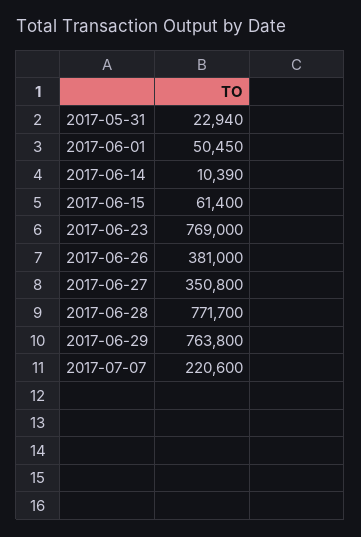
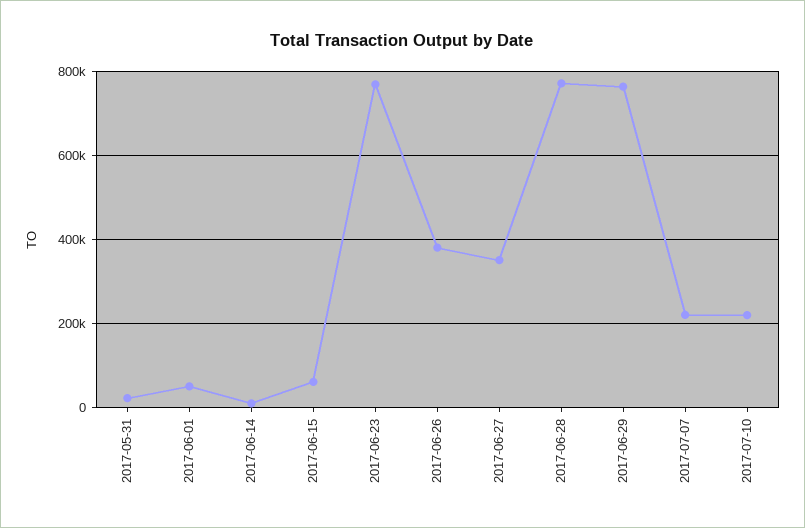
2017-07-10: none -> 220000

